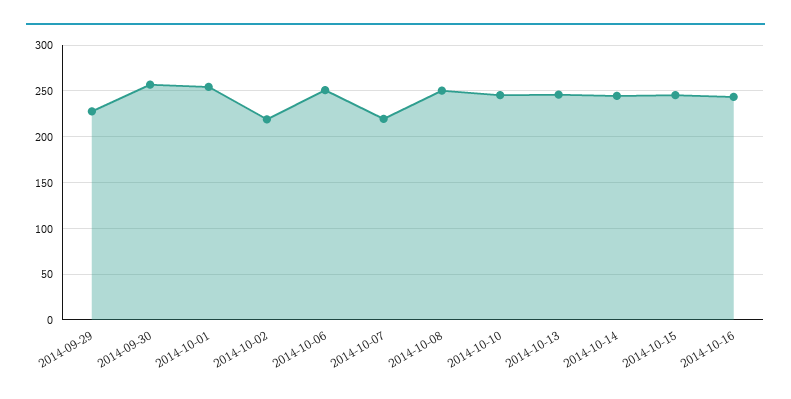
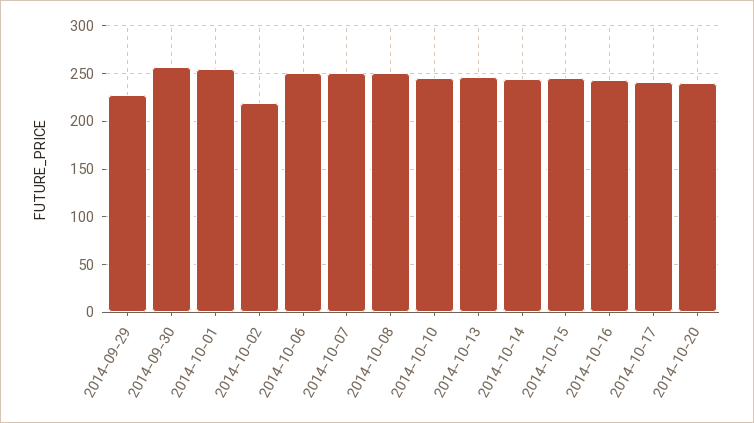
2014-10-07: 220 -> 250
2014-10-17: none -> 240
2014-10-20: none -> 240

